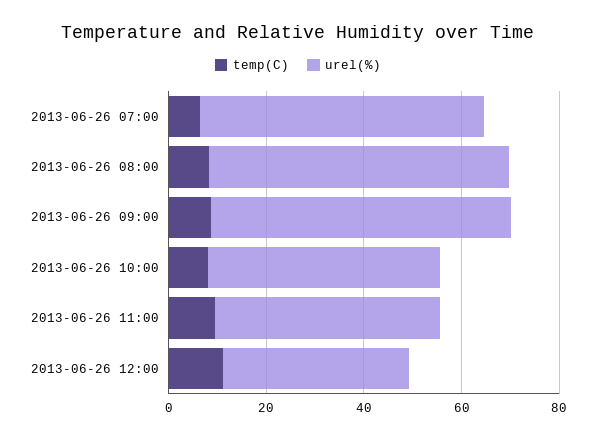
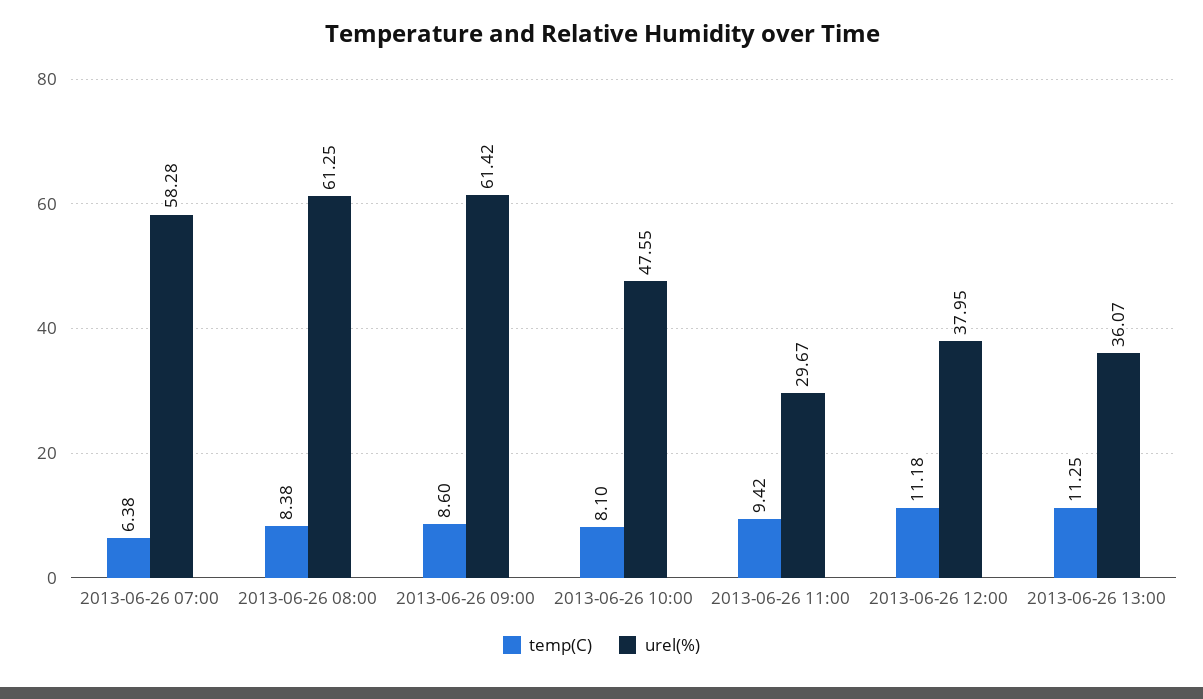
urel(%), 2013-06-26 11:00: 45 -> 29.67
temp(C), 2013-06-26 13:00: none -> 11.25
urel(%), 2013-06-26 13:00: none -> 36.07

